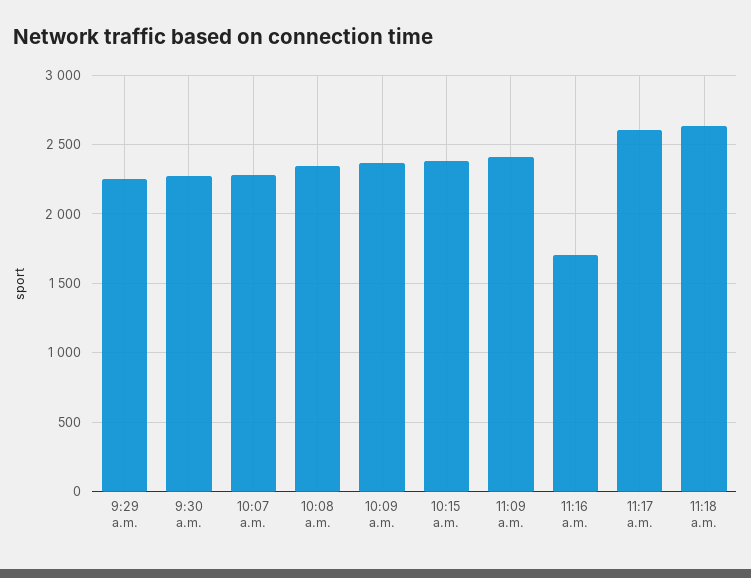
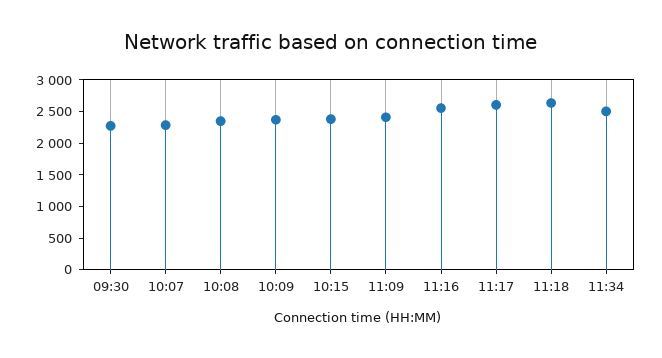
9:29 a.m.: 2250 -> none
11:16 a.m.: 1700 -> 2500
11:34: none -> 2500

